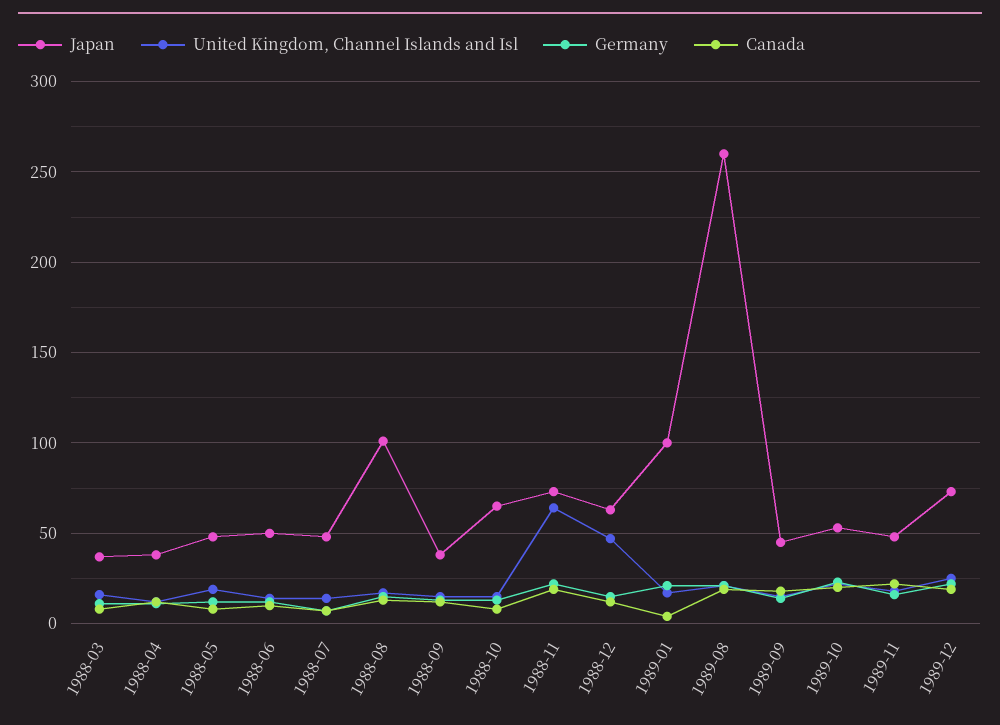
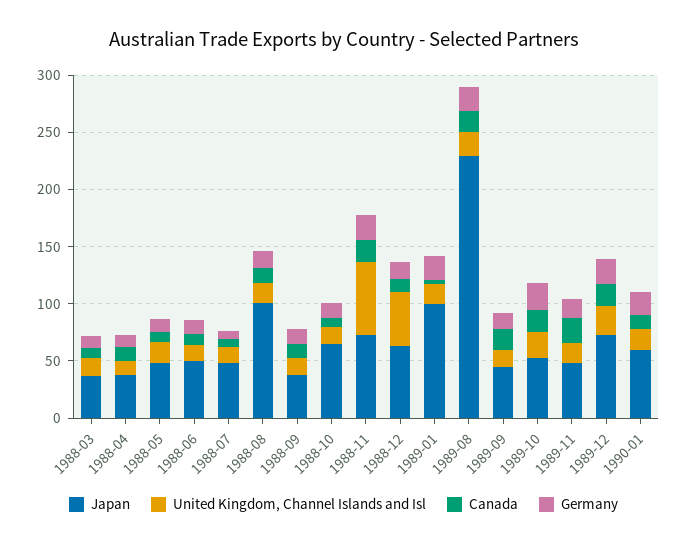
Japan, 1989-08: 260 -> 230
Japan, 1990-01: none -> 60
United Kingdom, Channel Islands and Isl, 1990-01: none -> 20
Canada, 1990-01: none -> 10
Germany, 1990-01: none -> 20

